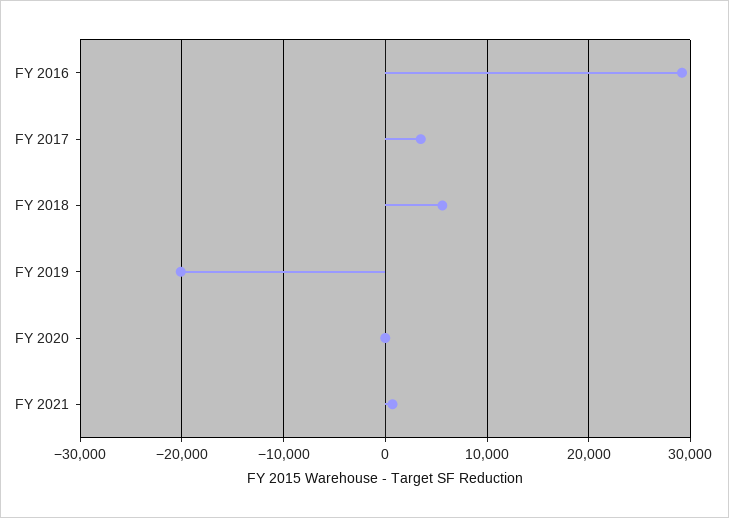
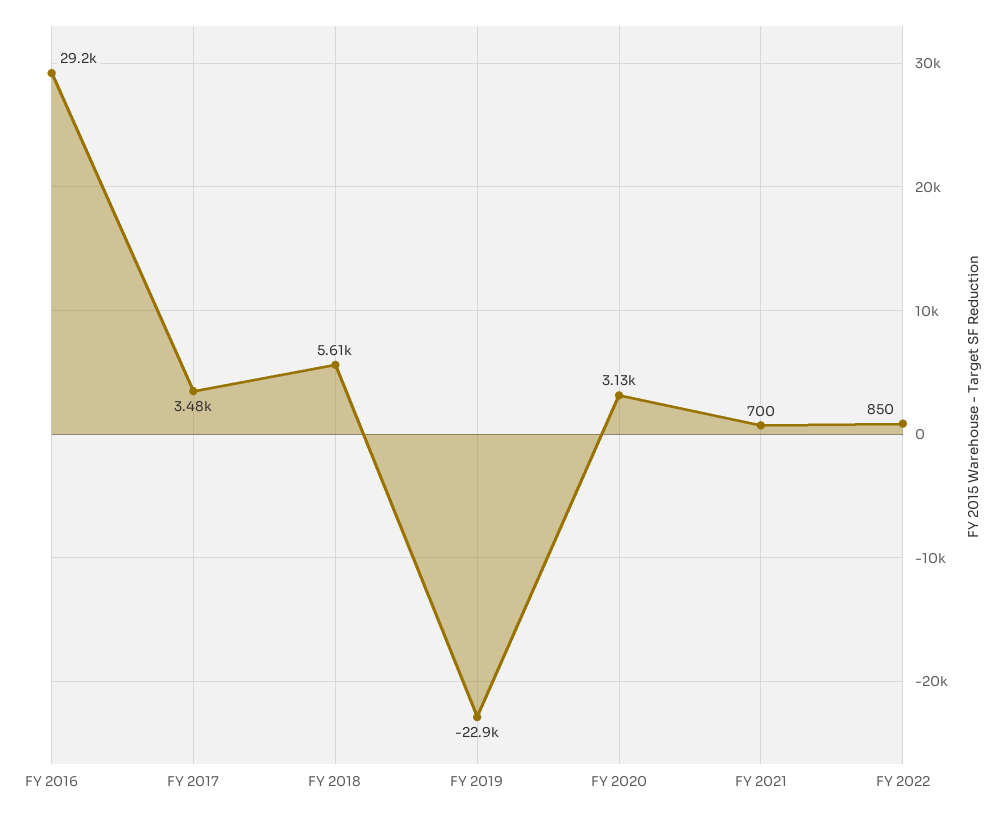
FY 2019: -20000 -> -22900
FY 2020: 0 -> 3130
FY 2022: none -> 850

